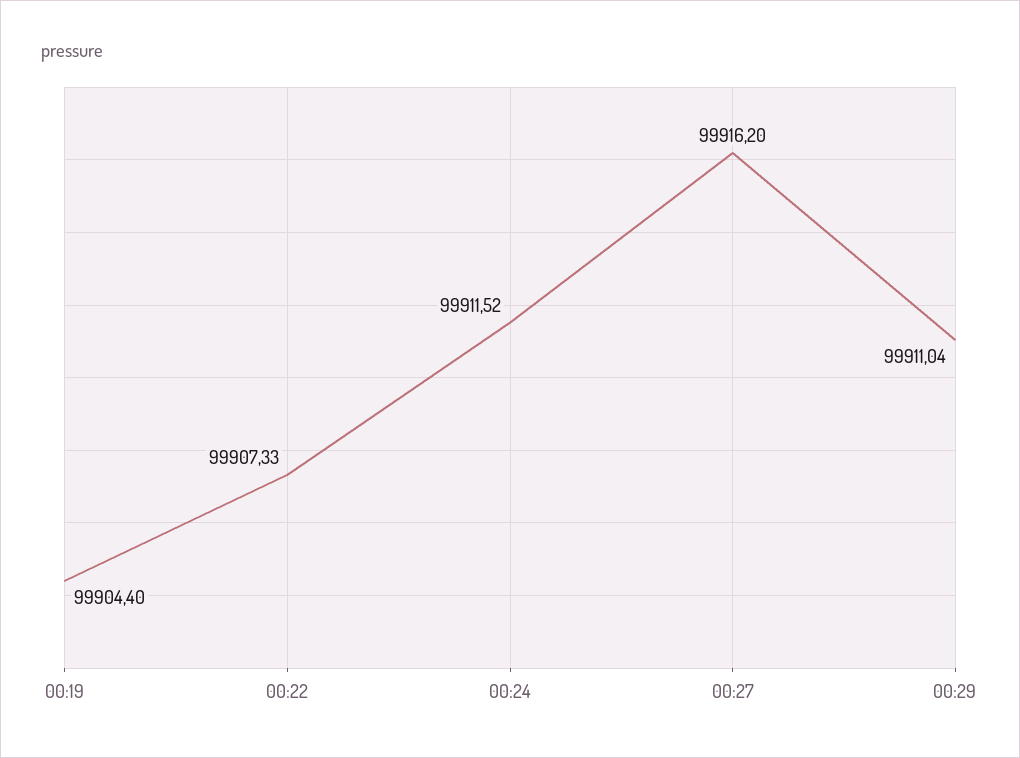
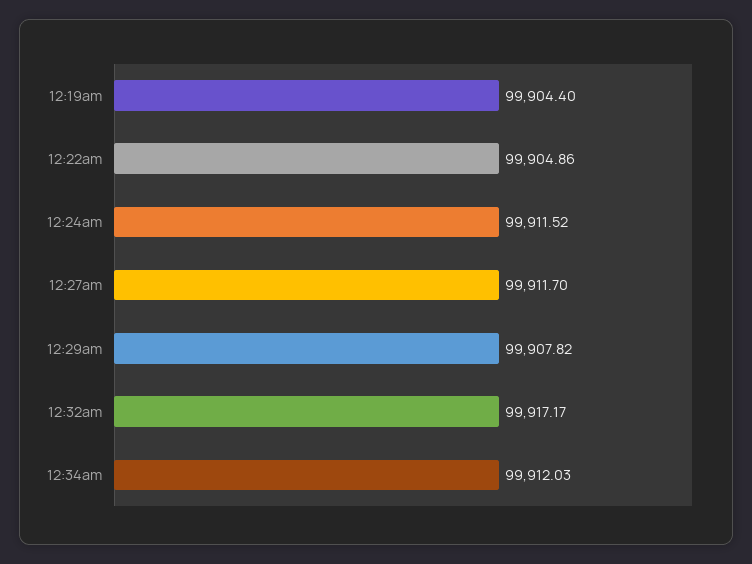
00:22: 99907.33 -> 99904.86
00:27: 99916.2 -> 99911.7
00:29: 99911.04 -> 99907.82
12:32am: none -> 99917.17
12:34am: none -> 99912.03

